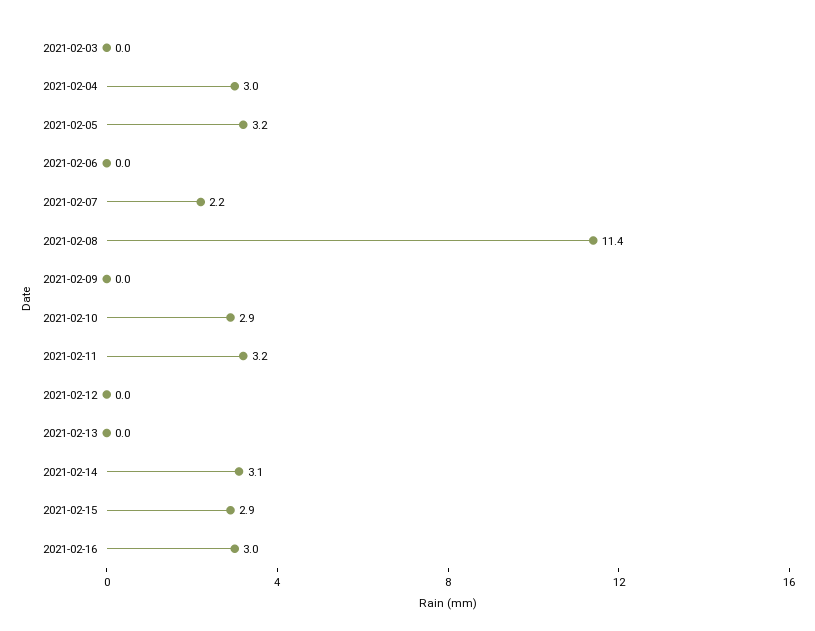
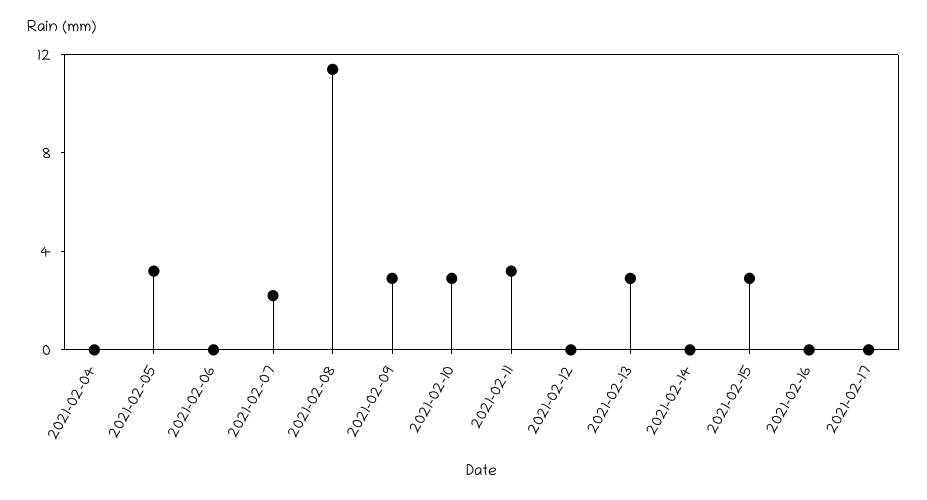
2021-02-03: 0 -> none
2021-02-04: 3 -> 0
2021-02-09: 0 -> 3
2021-02-13: 0 -> 3
2021-02-14: 3.1 -> 0
2021-02-16: 3 -> 0
2021-02-17: none -> 0

